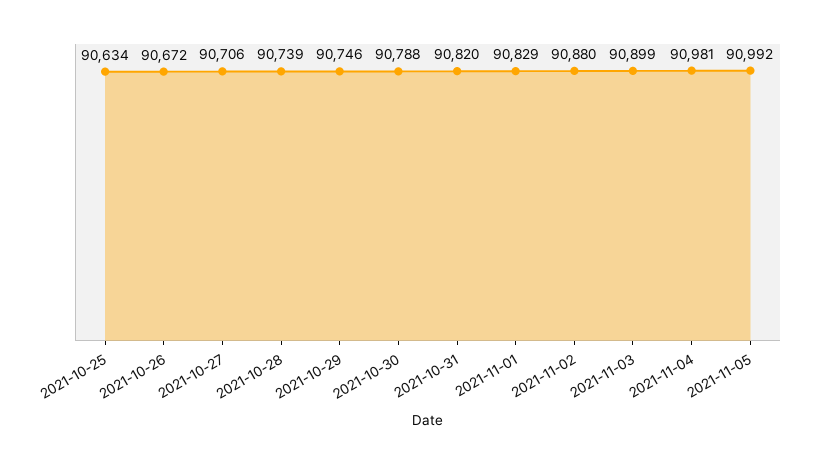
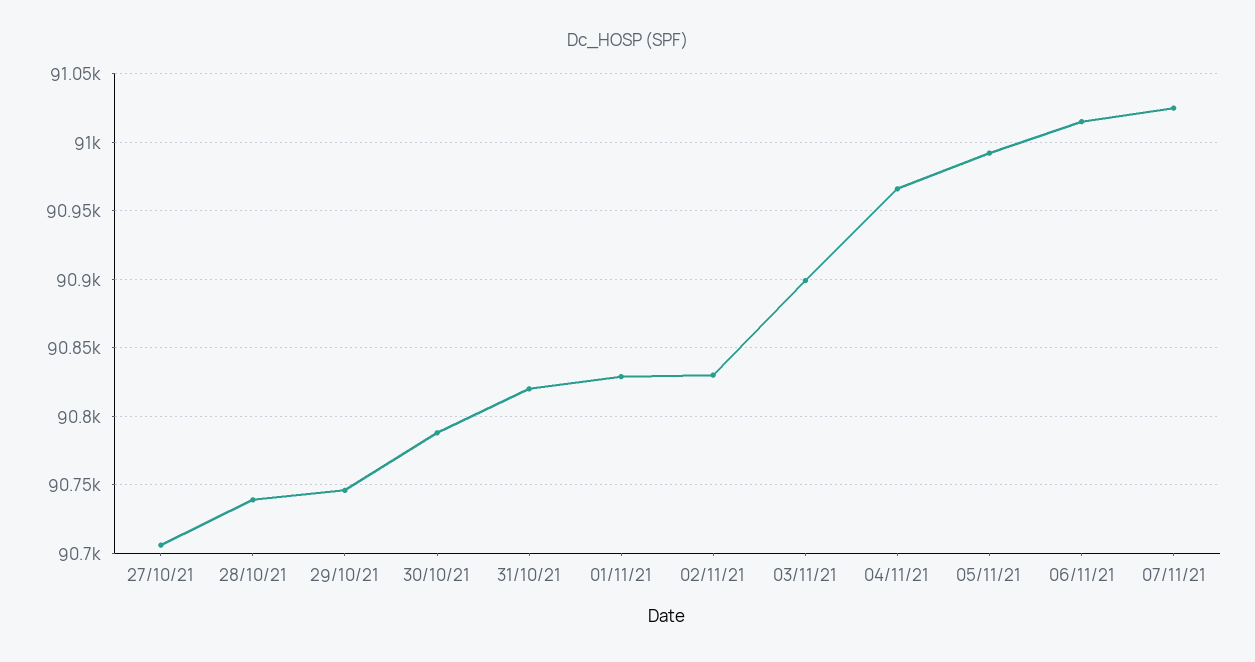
2021-10-25: 90634 -> none
2021-10-26: 90672 -> none
2021-11-02: 90880 -> 90830
2021-11-04: 90981 -> 90965
06/11/21: none -> 91015
07/11/21: none -> 91025

